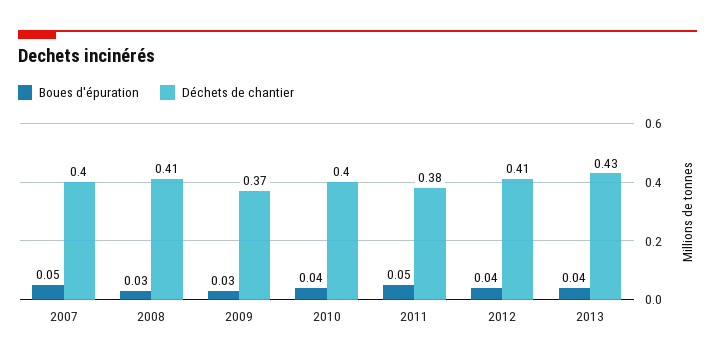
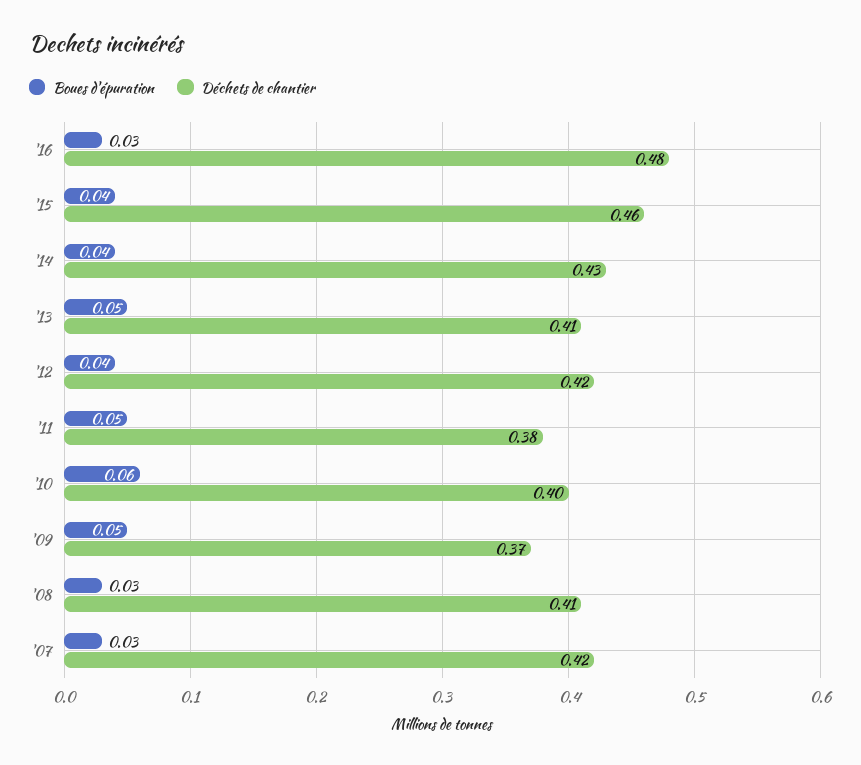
Boues d'épuration, 2007: 0.05 -> 0.03
Déchets de chantier, 2007: 0.4 -> 0.42
Boues d'épuration, 2009: 0.03 -> 0.05
Boues d'épuration, 2010: 0.04 -> 0.06
Déchets de chantier, 2012: 0.41 -> 0.42
Boues d'épuration, 2013: 0.04 -> 0.05
Déchets de chantier, 2013: 0.43 -> 0.41
Boues d'épuration, '16: none -> 0.03
Déchets de chantier, '16: none -> 0.48
Boues d'épuration, '15: none -> 0.04
Déchets de chantier, '15: none -> 0.46
Boues d'épuration, '14: none -> 0.04
Déchets de chantier, '14: none -> 0.43

